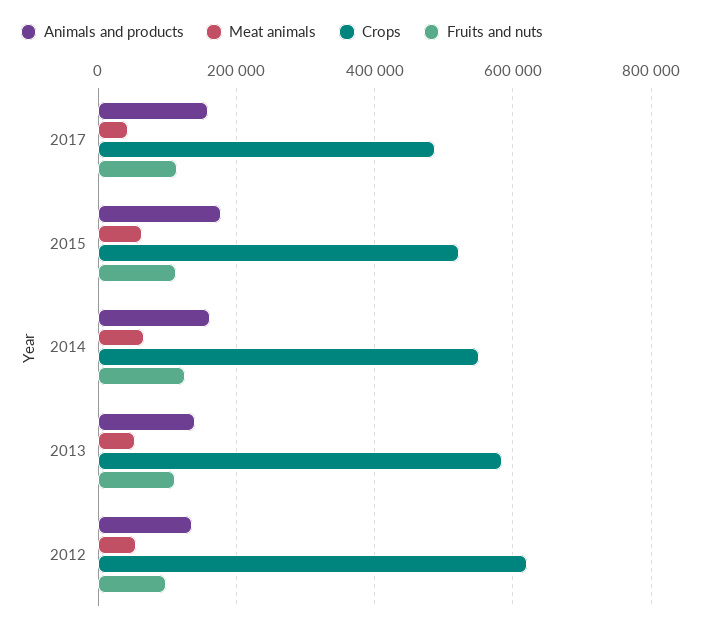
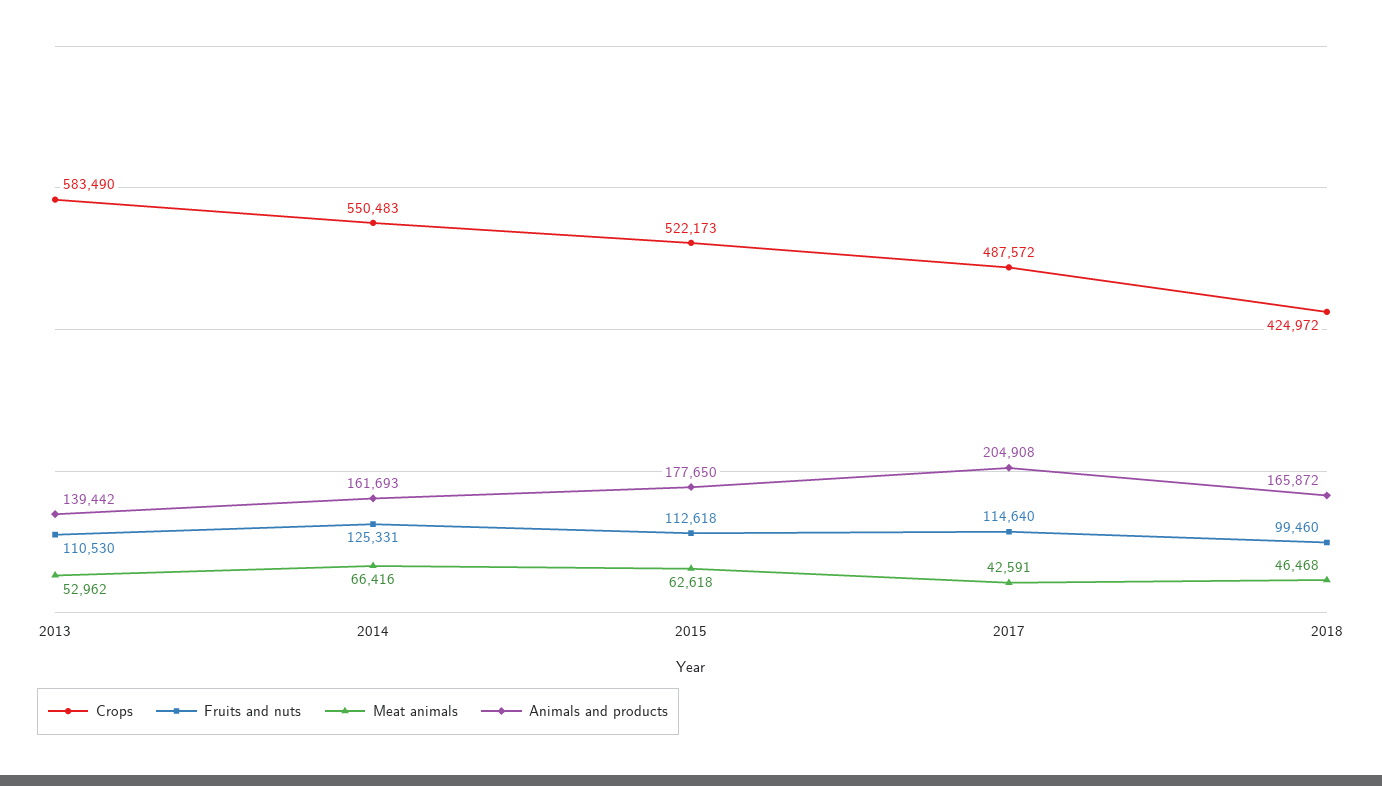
Animals and products, 2017: 160000 -> 204908
Animals and products, 2012: 140000 -> none
Meat animals, 2012: 60000 -> none
Crops, 2012: 620000 -> none
Fruits and nuts, 2012: 100000 -> none
Crops, 2018: none -> 424972
Fruits and nuts, 2018: none -> 99460
Meat animals, 2018: none -> 46468
Animals and products, 2018: none -> 165872

